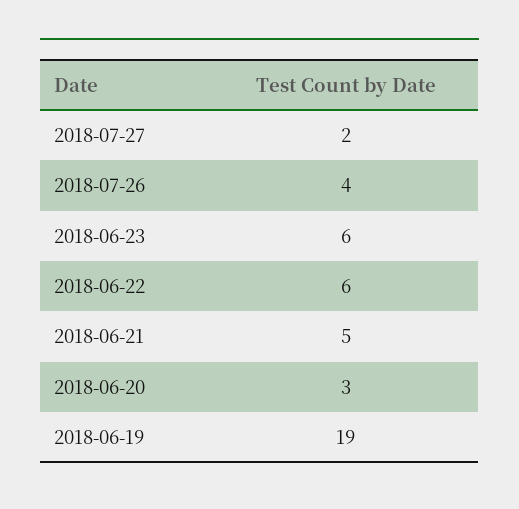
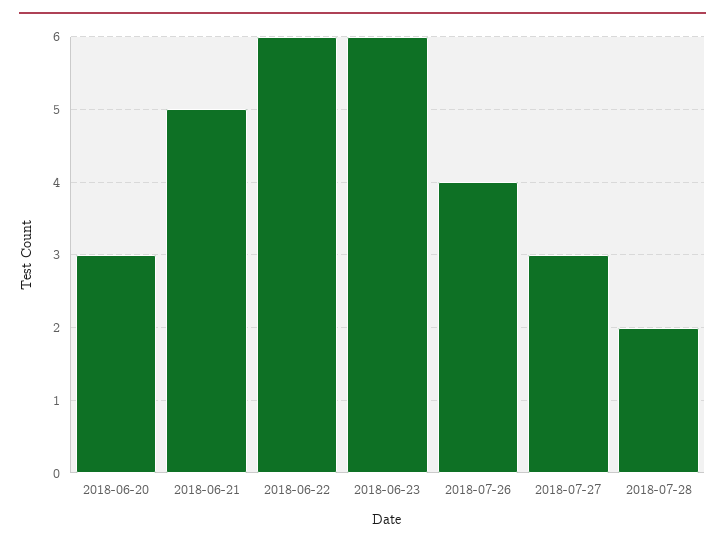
2018-07-27: 2 -> 3
2018-06-19: 19 -> none
2018-07-28: none -> 2

